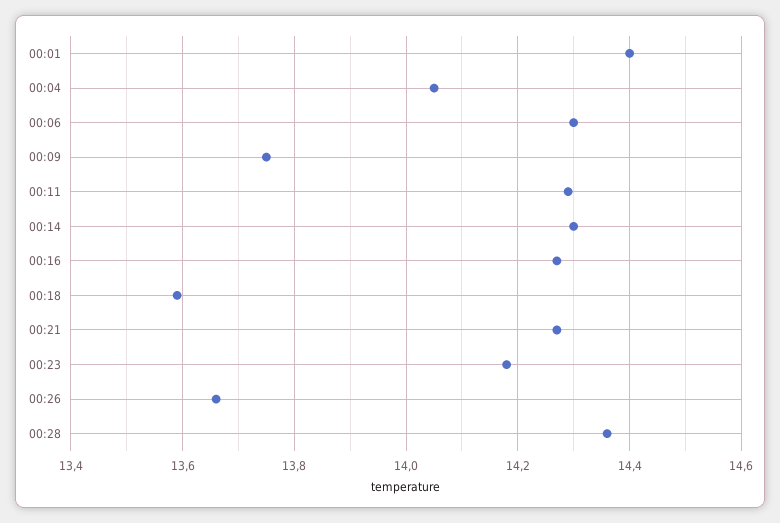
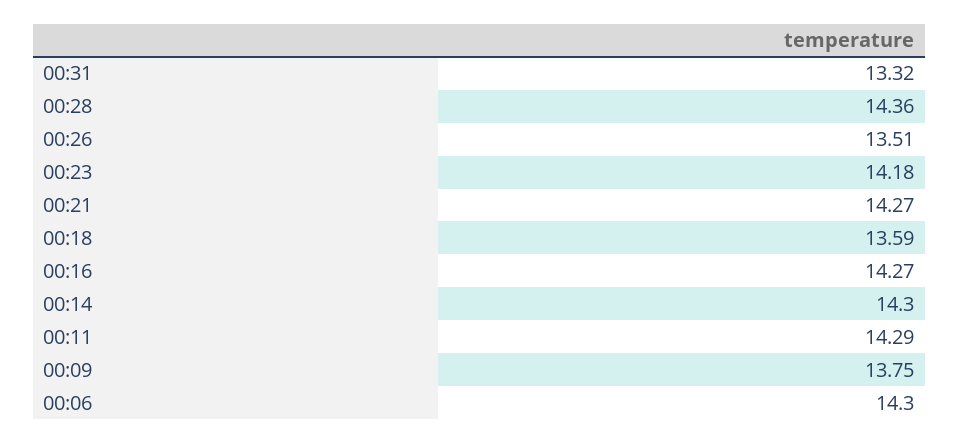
00:01: 14.4 -> none
00:04: 14.05 -> none
00:26: 13.65 -> 13.51
00:31: none -> 13.32

